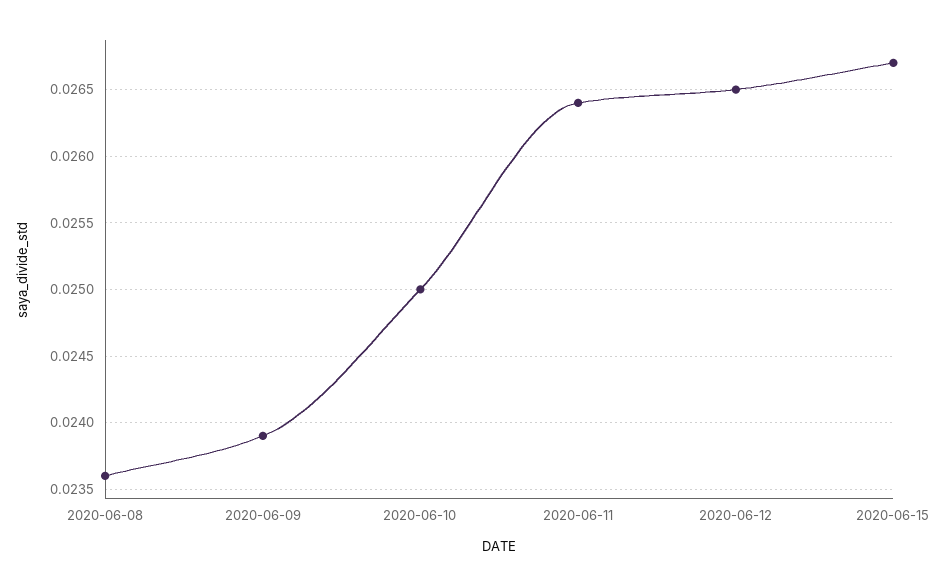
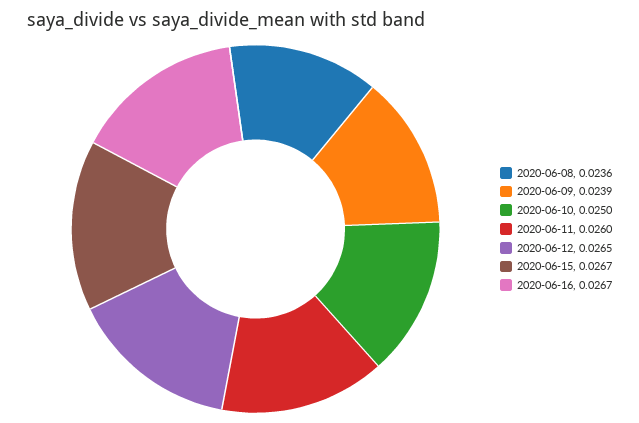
2020-06-11: 0.0264 -> 0.026
2020-06-16: none -> 0.0267

